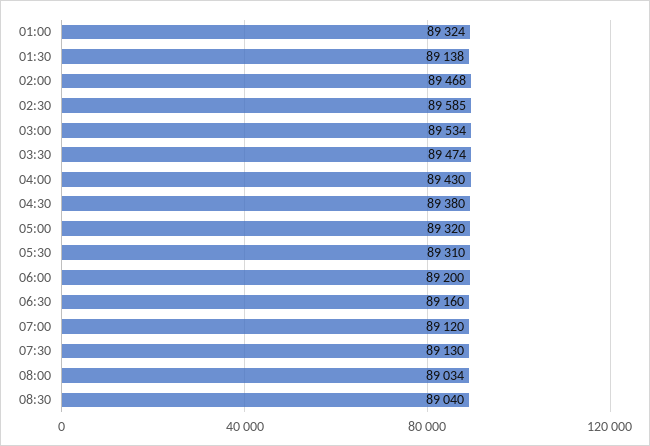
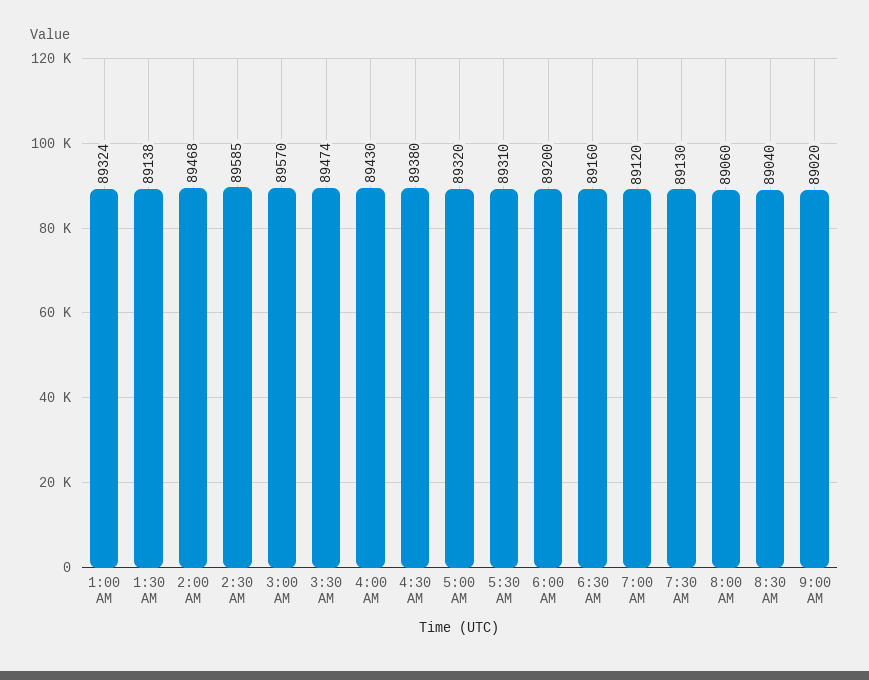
03:00: 89534 -> 89570
08:00: 89034 -> 89060
9:00 AM: none -> 89020

